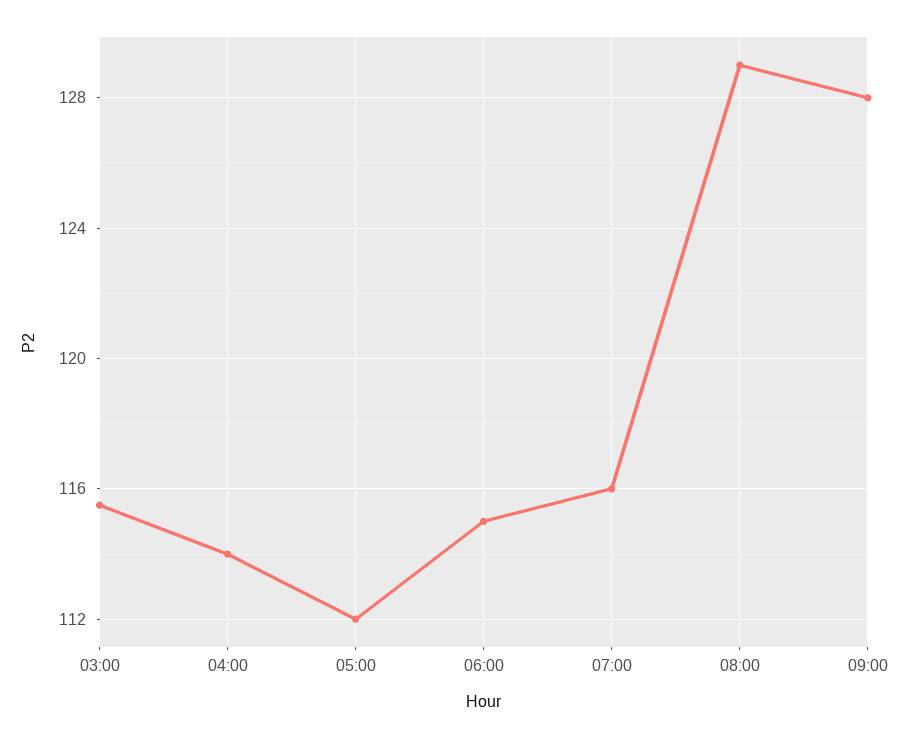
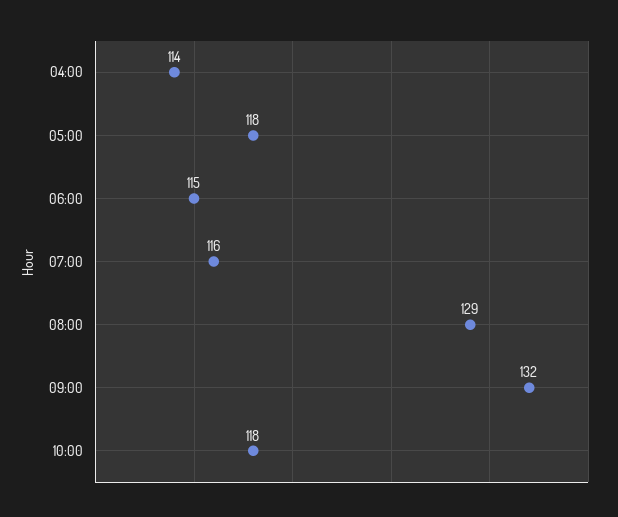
03:00: 115.5 -> none
05:00: 112 -> 118
09:00: 128 -> 132
10:00: none -> 118

